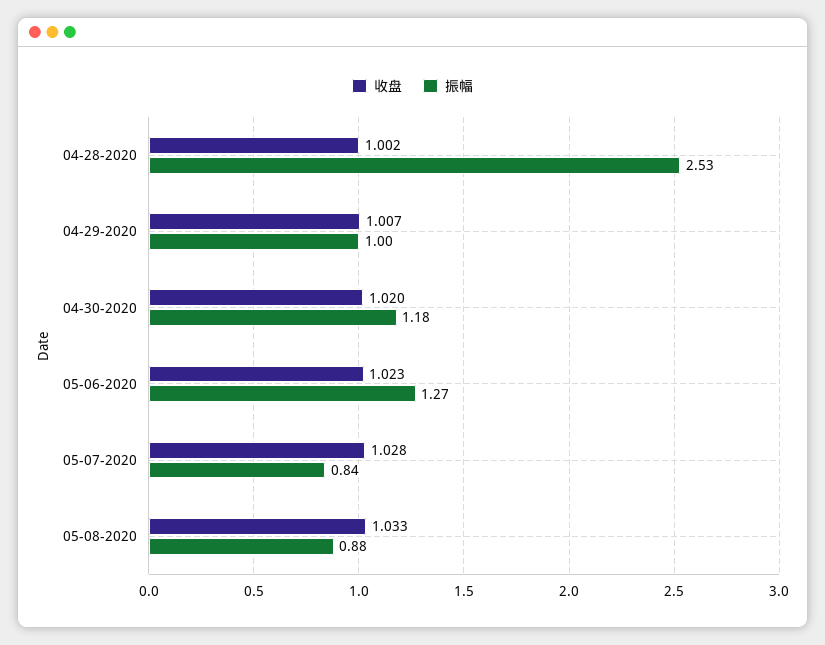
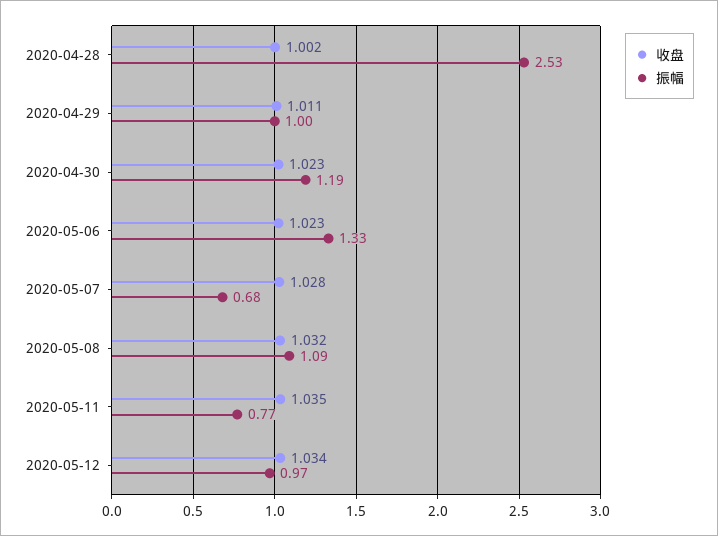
收盘, 04-29-2020: 1.007 -> 1.011
收盘, 04-30-2020: 1.02 -> 1.023
振幅, 04-30-2020: 1.18 -> 1.19
振幅, 05-06-2020: 1.27 -> 1.33
振幅, 05-07-2020: 0.84 -> 0.68
收盘, 05-08-2020: 1.033 -> 1.032
振幅, 05-08-2020: 0.88 -> 1.09
收盘, 2020-05-11: none -> 1.035
振幅, 2020-05-11: none -> 0.77
收盘, 2020-05-12: none -> 1.034
振幅, 2020-05-12: none -> 0.97

